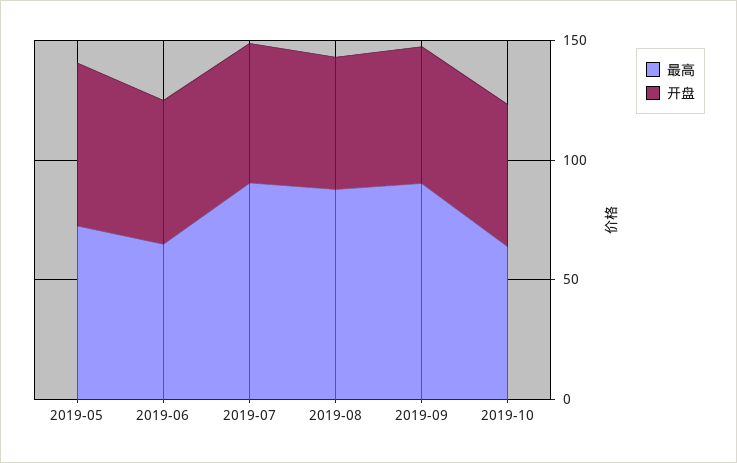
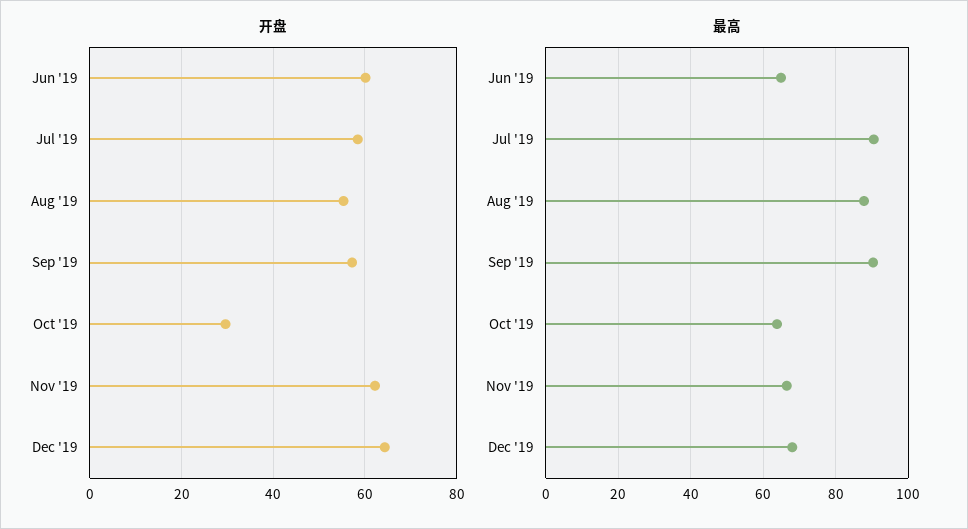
最高, 2019-05: 70 -> none
开盘, 2019-05: 70 -> none
开盘, 2019-10: 60 -> 30
开盘, Nov '19: none -> 62
开盘, Dec '19: none -> 64
最高, Nov '19: none -> 66
最高, Dec '19: none -> 68

